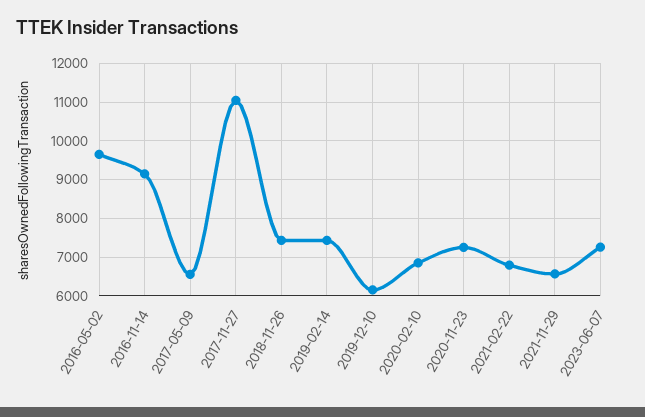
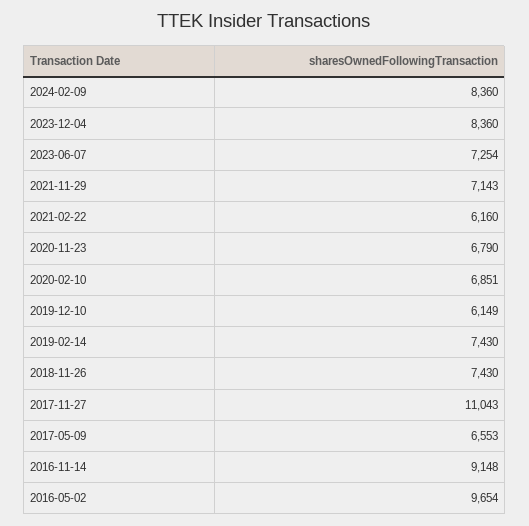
2020-11-23: 7200 -> 6790
2021-02-22: 6800 -> 6160
2021-11-29: 6600 -> 7143
2024-02-09: none -> 8360
2023-12-04: none -> 8360

